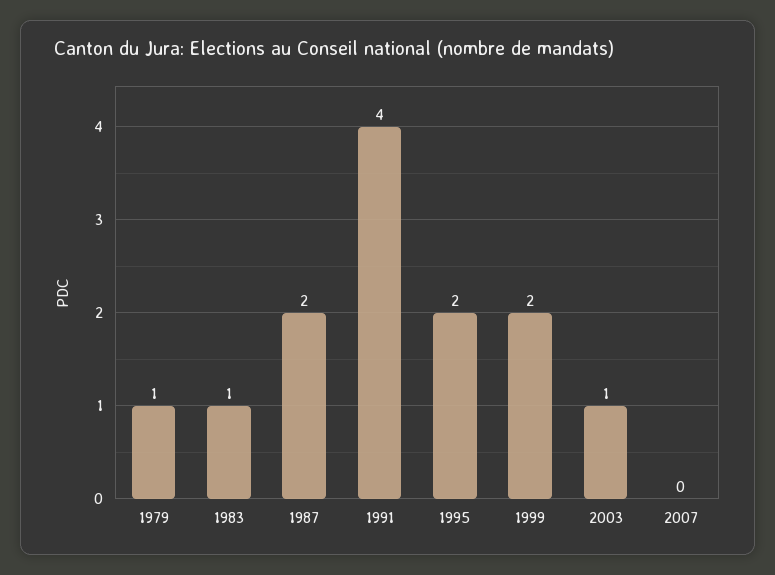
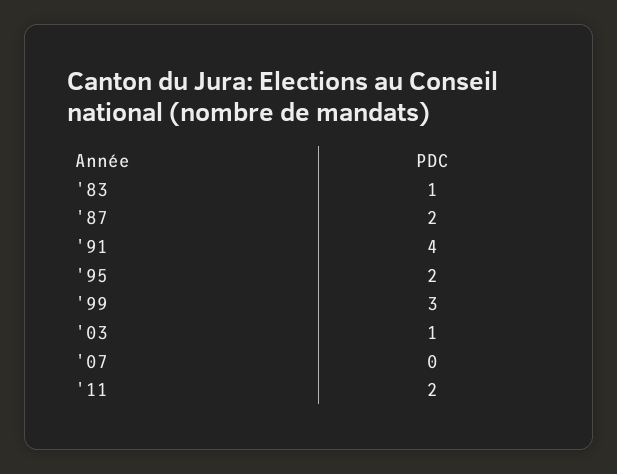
1979: 1 -> none
1999: 2 -> 3
'11: none -> 2

